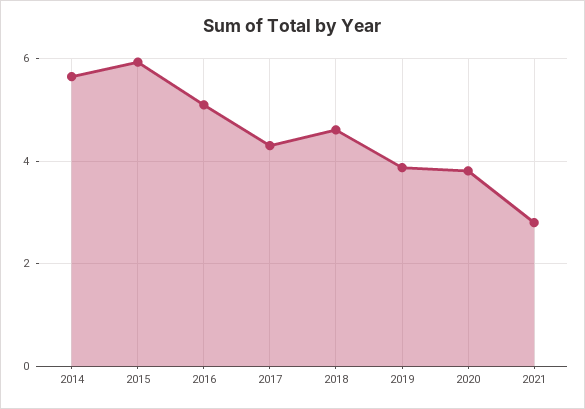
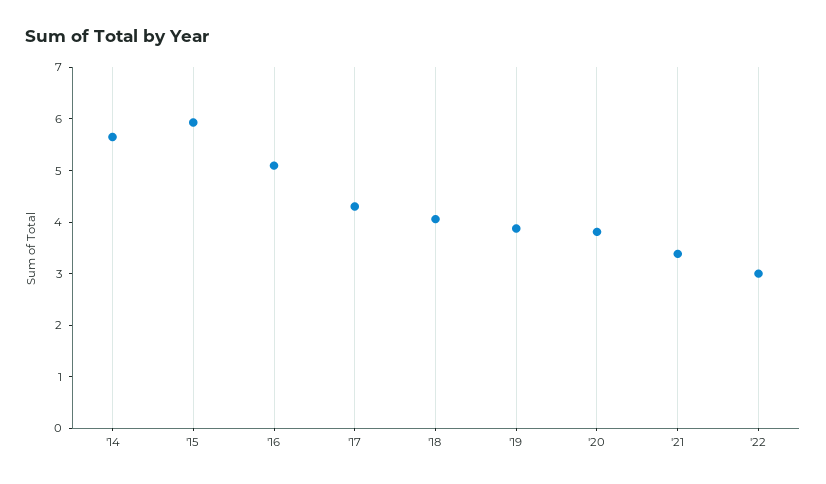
2018: 4.6 -> 4
2021: 2.8 -> 3.4
'22: none -> 3

